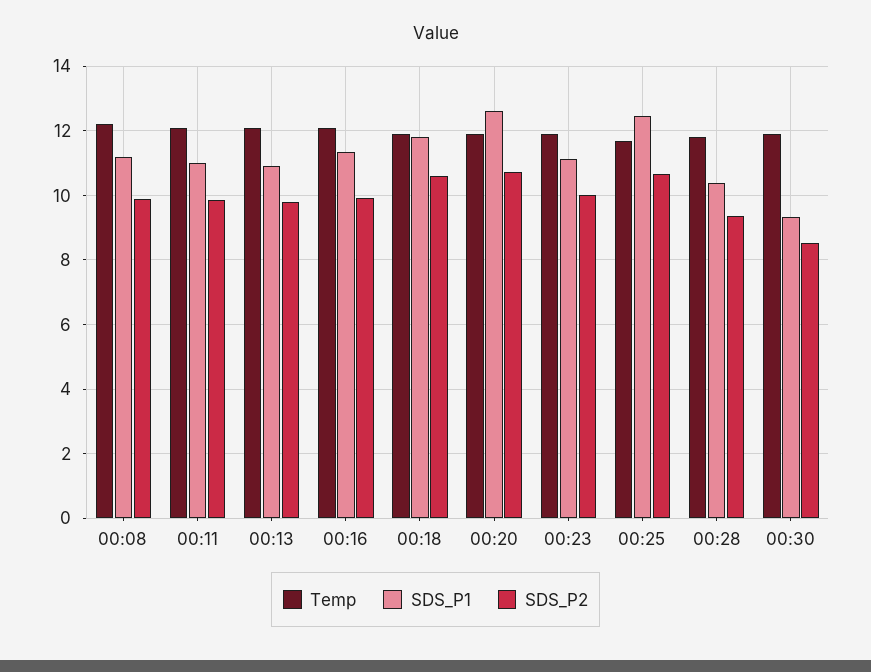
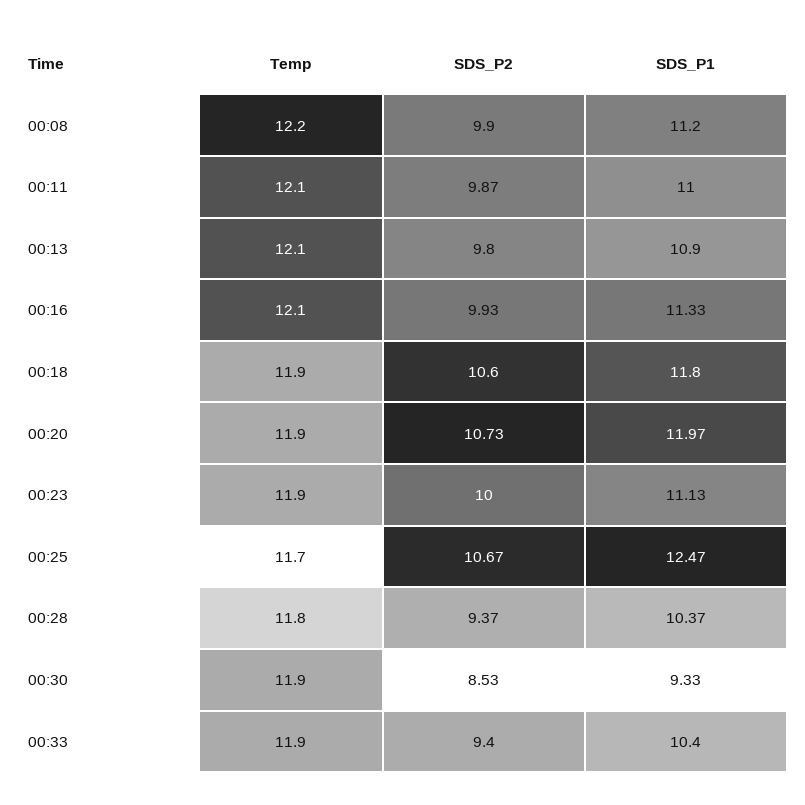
SDS_P1, 00:20: 12.6 -> 11.97
Temp, 00:33: none -> 11.9
SDS_P2, 00:33: none -> 9.4
SDS_P1, 00:33: none -> 10.4

